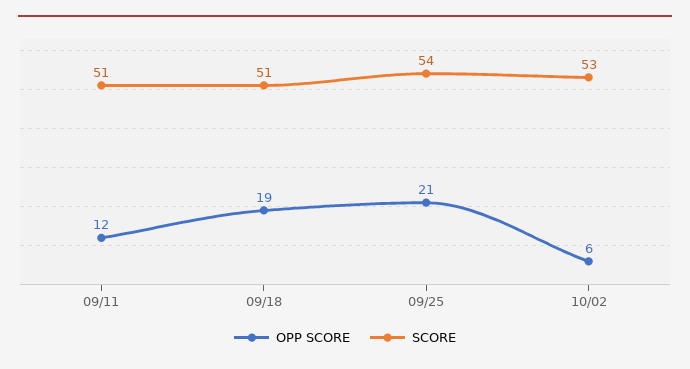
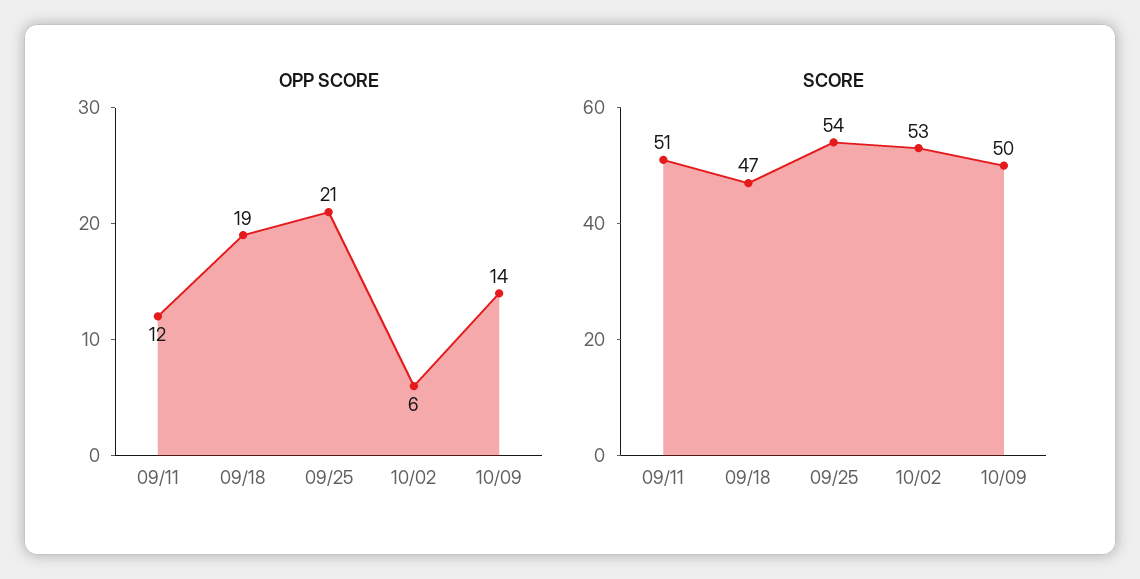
SCORE, 09/18: 51 -> 47
OPP SCORE, 10/09: none -> 14
SCORE, 10/09: none -> 50

